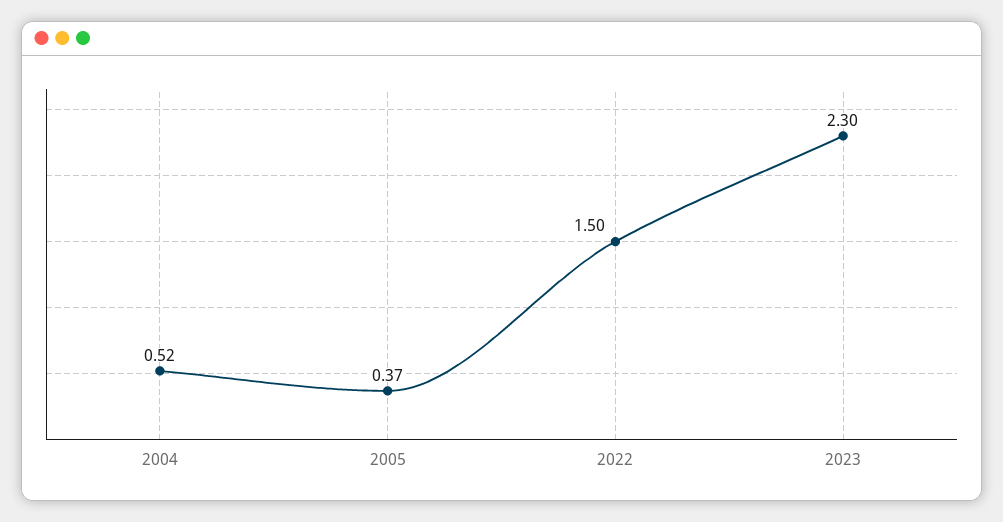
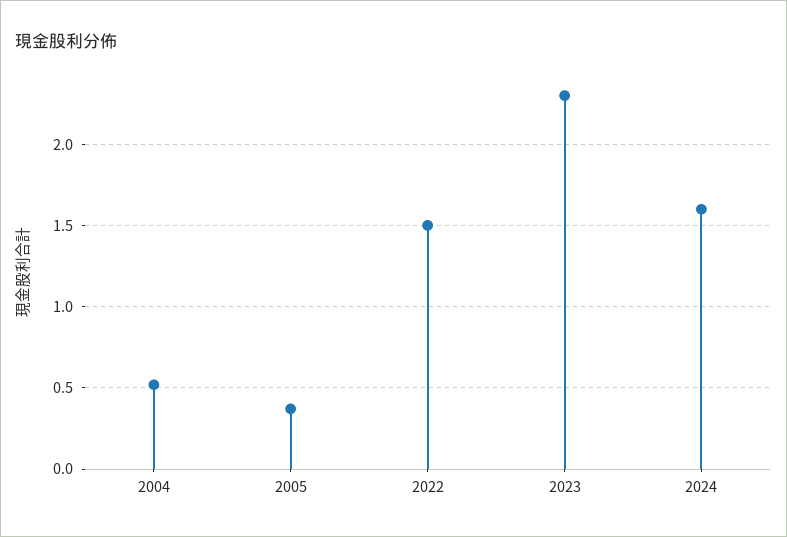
2024: none -> 1.6

